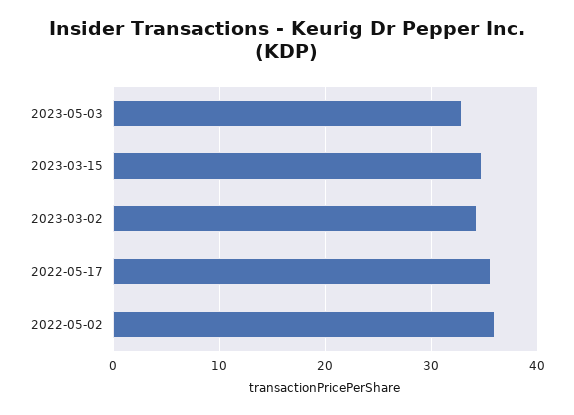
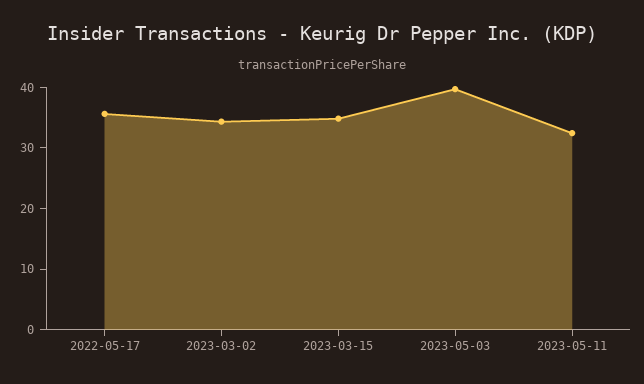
2023-05-03: 33 -> 40
2022-05-02: 36 -> none
2023-05-11: none -> 32

